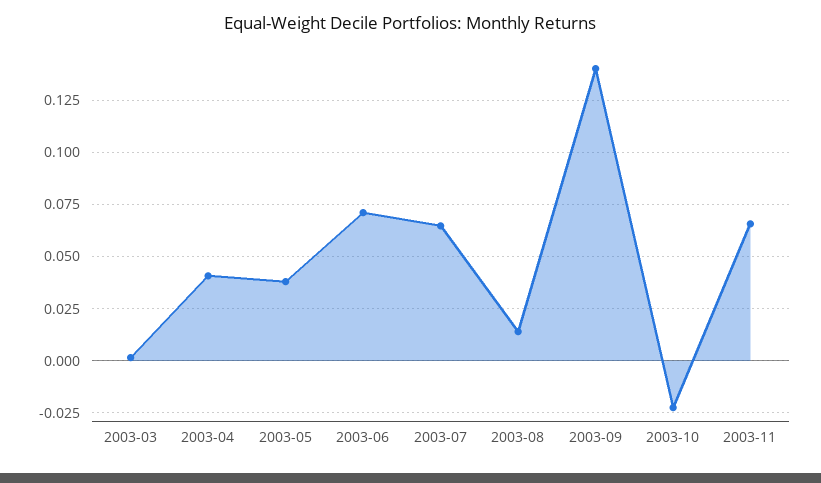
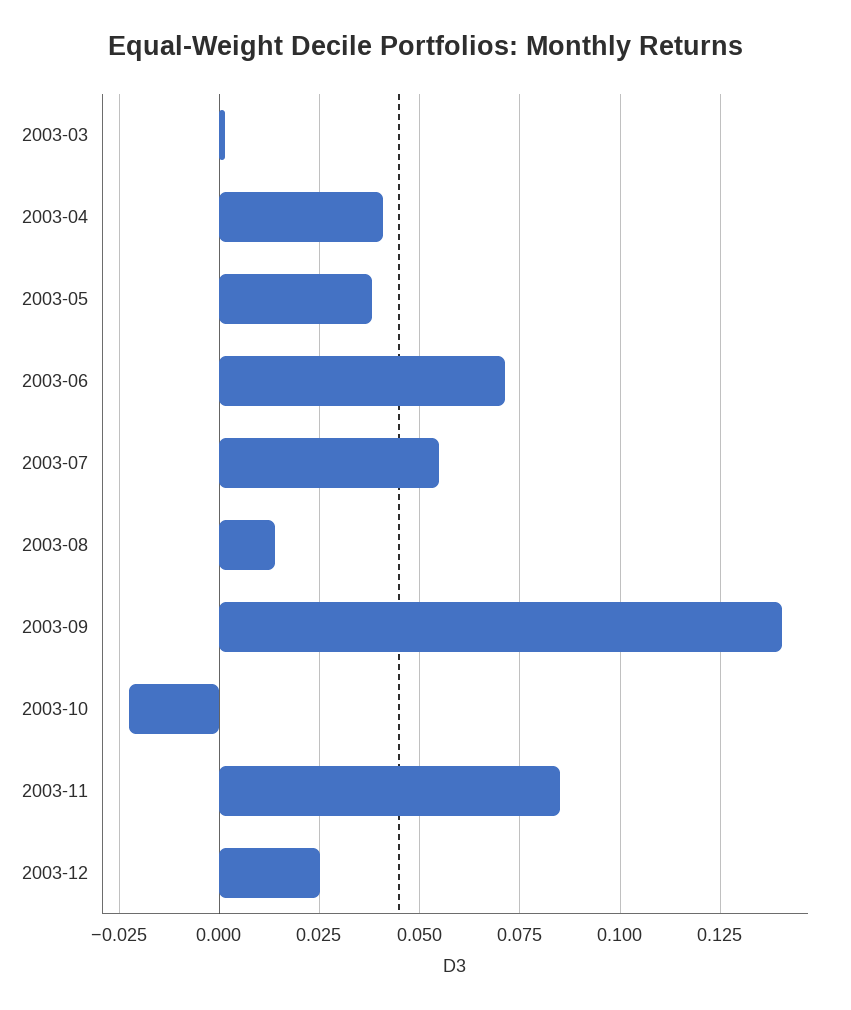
2003-07: 0.065 -> 0.055
2003-11: 0.065 -> 0.085
2003-12: none -> 0.025

